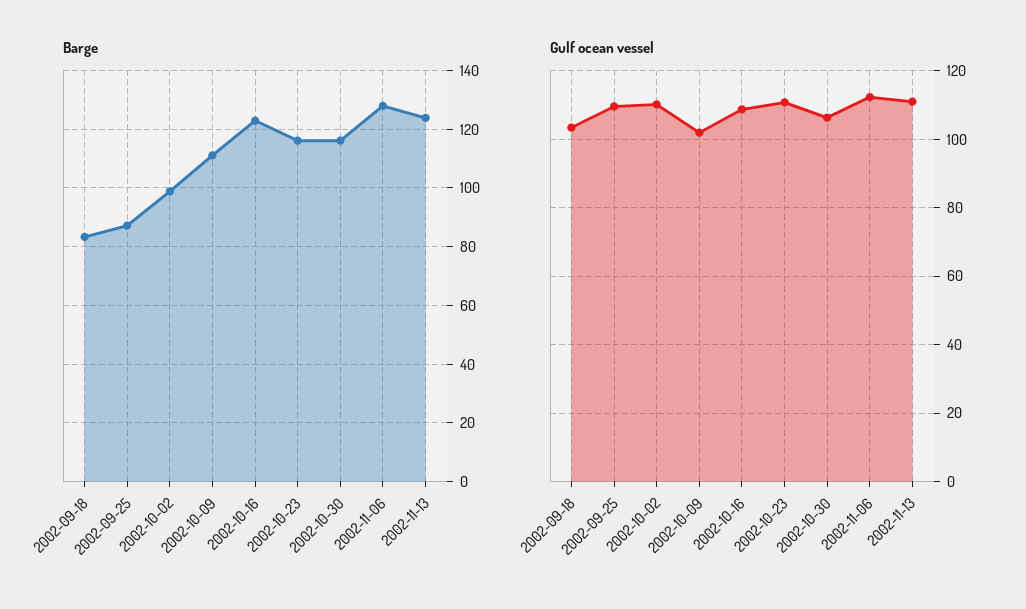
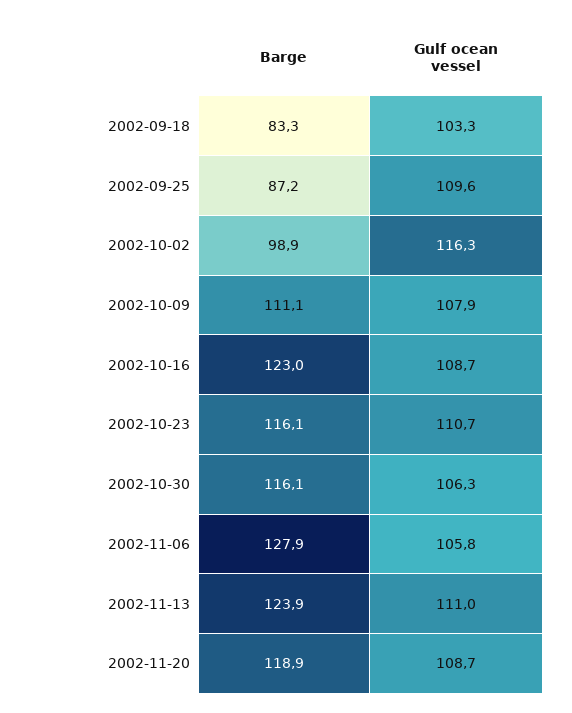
Gulf ocean vessel, 2002-10-02: 110 -> 116.3
Gulf ocean vessel, 2002-10-09: 102 -> 107.9
Gulf ocean vessel, 2002-11-06: 112 -> 105.8
Barge, 2002-11-20: none -> 118.9
Gulf ocean vessel, 2002-11-20: none -> 108.7

